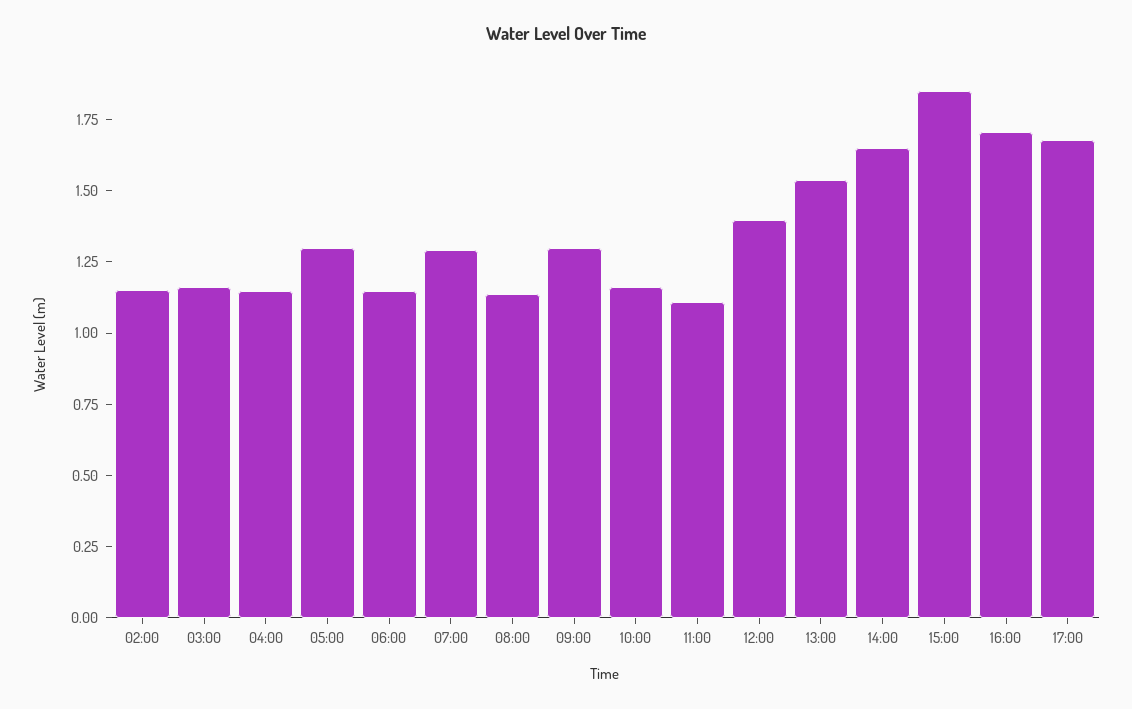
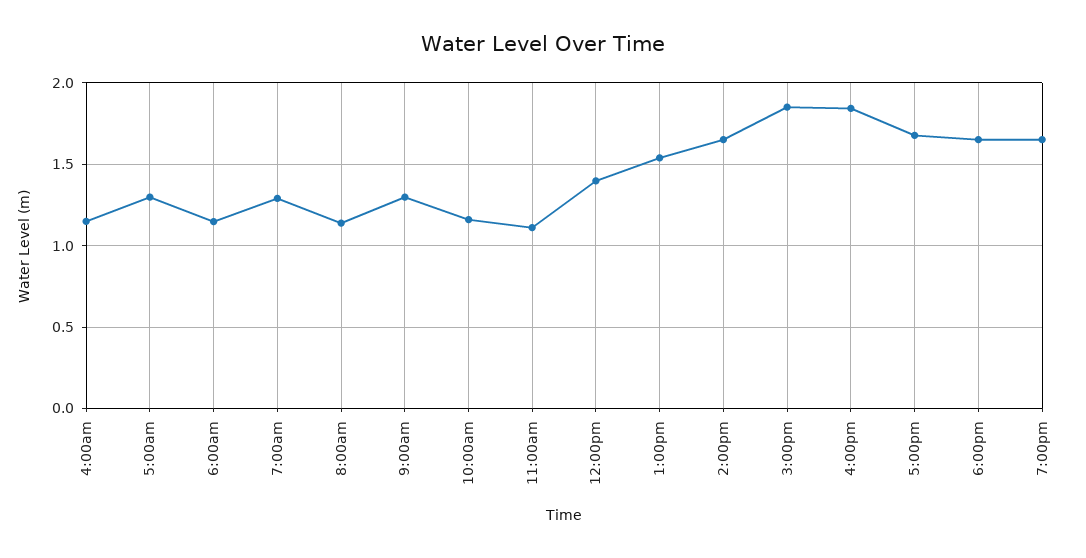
02:00: 1.15 -> none
03:00: 1.15 -> none
16:00: 1.7 -> 1.85
6:00pm: none -> 1.65
7:00pm: none -> 1.65

